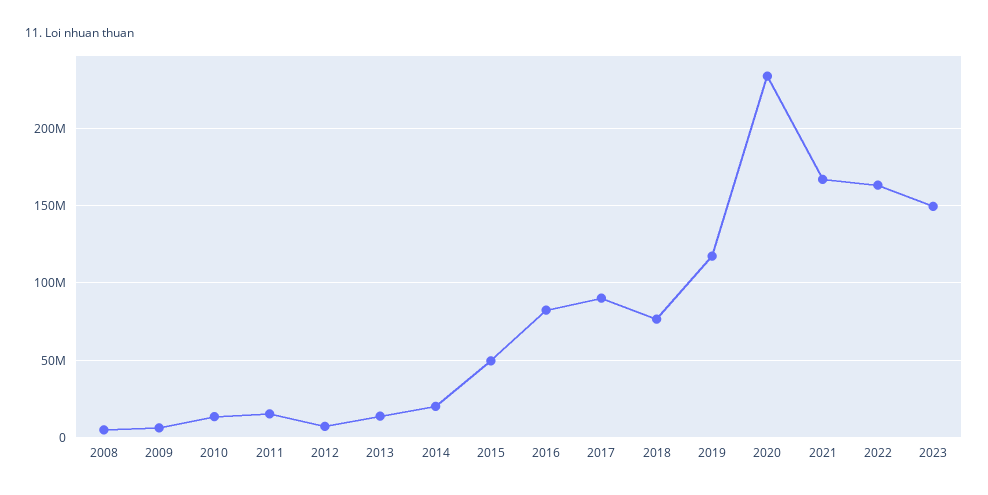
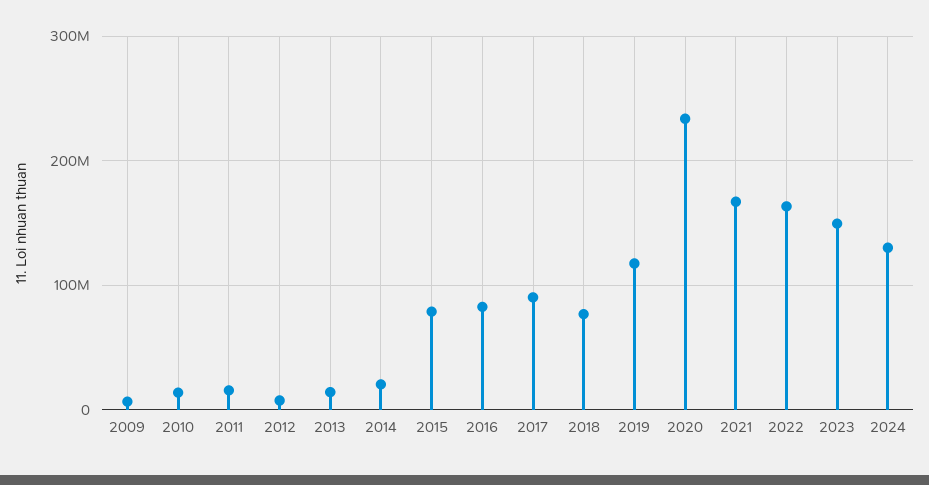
2008: 5000000 -> none
2015: 50000000 -> 80000000
2024: none -> 130000000

